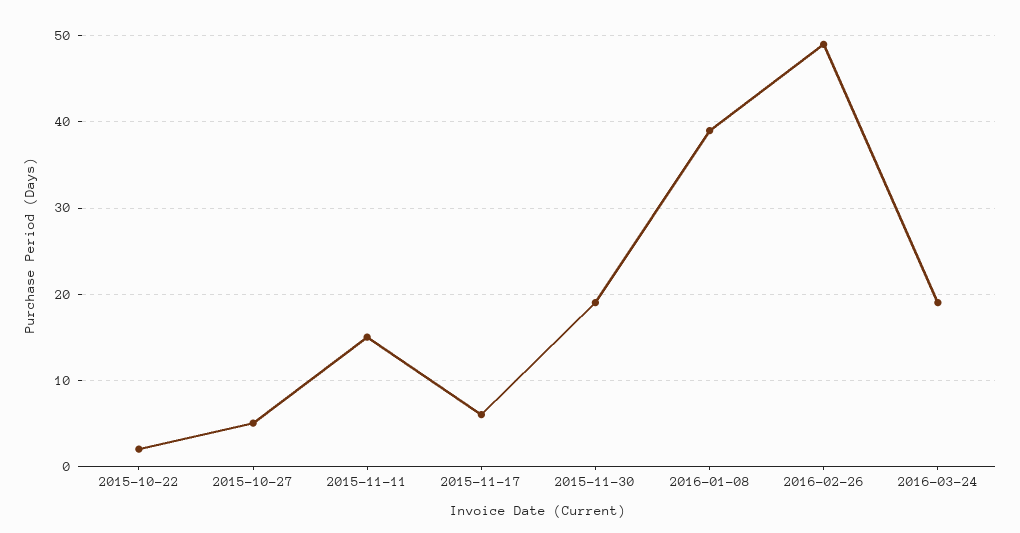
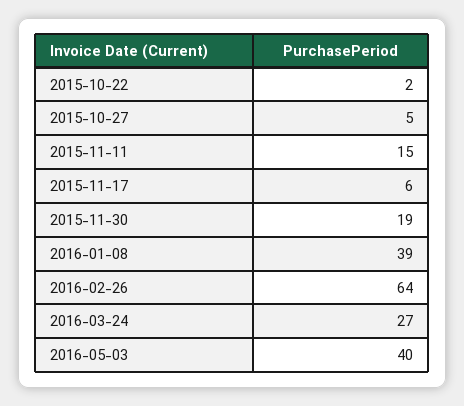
2016-02-26: 49 -> 64
2016-03-24: 19 -> 27
2016-05-03: none -> 40

